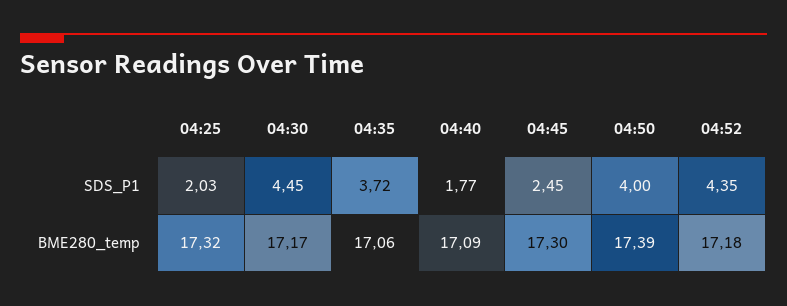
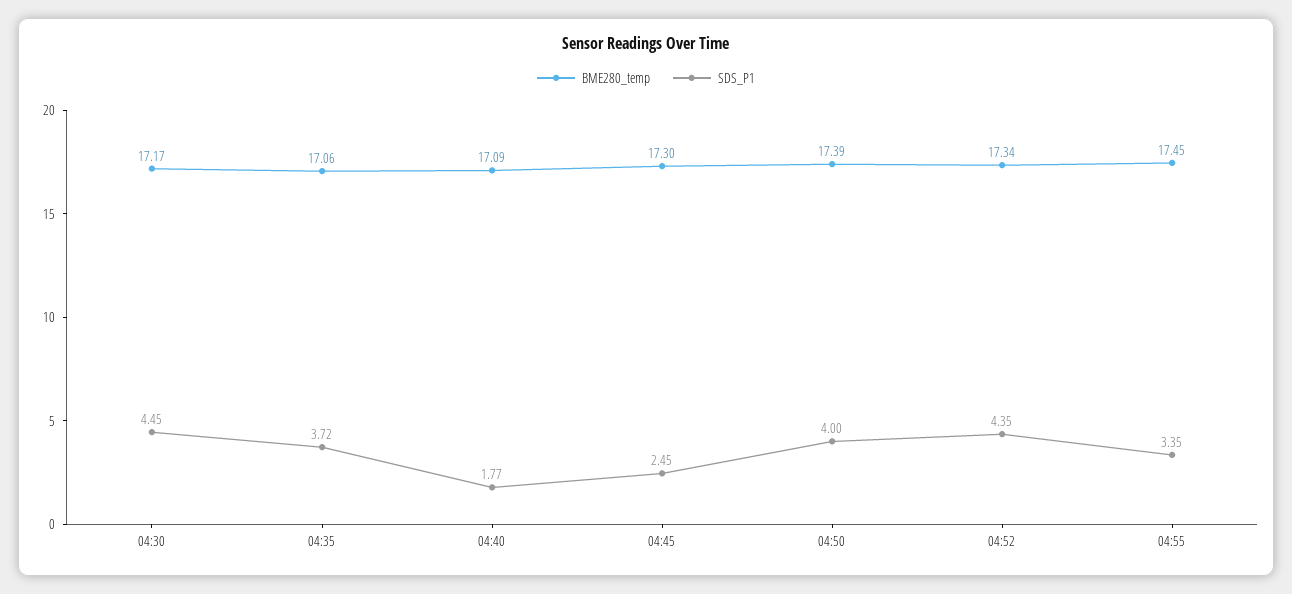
SDS_P1, 04:25: 2.03 -> none
BME280_temp, 04:25: 17.32 -> none
BME280_temp, 04:52: 17.18 -> 17.34
BME280_temp, 04:55: none -> 17.45
SDS_P1, 04:55: none -> 3.35

